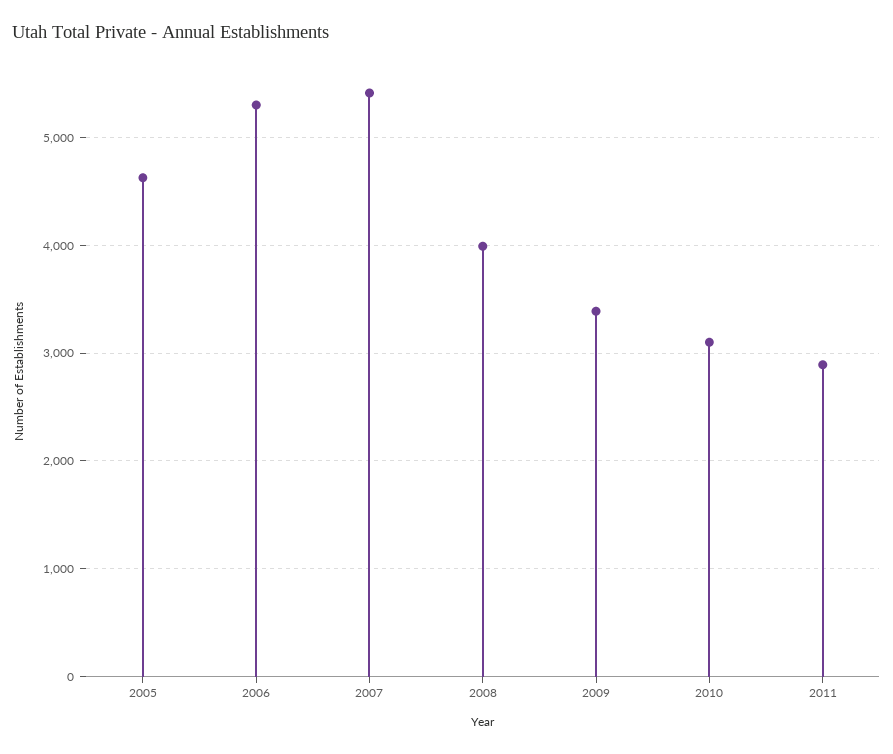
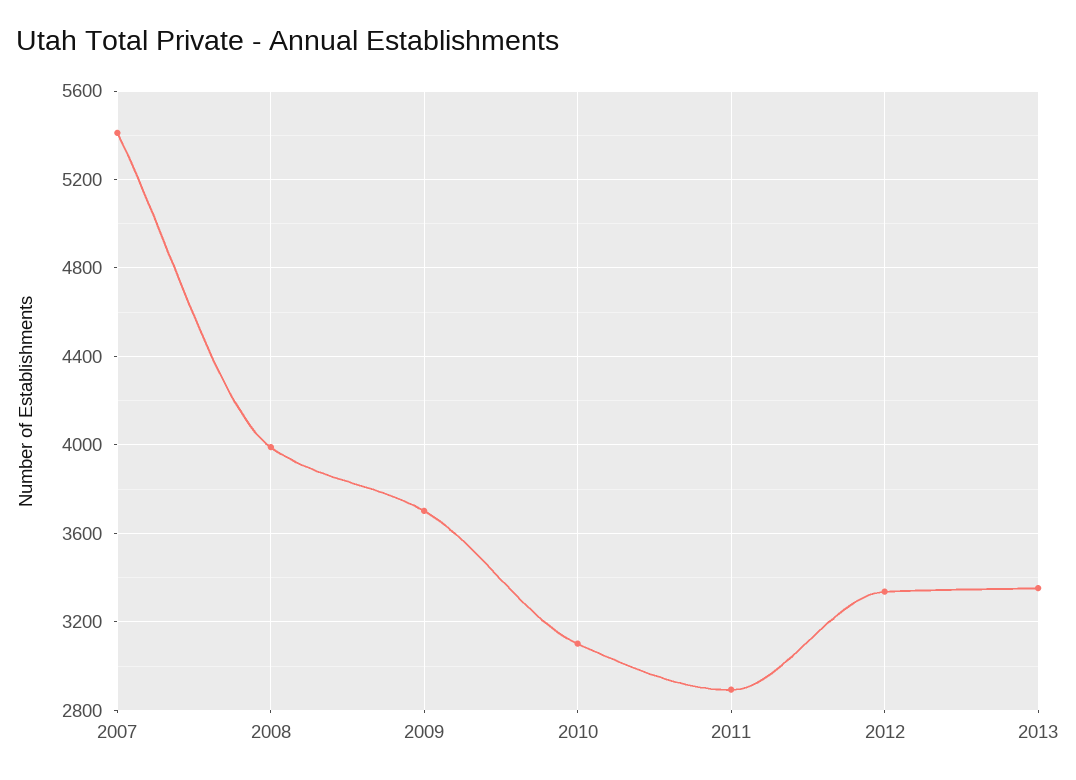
2005: 4600 -> none
2006: 5300 -> none
2009: 3400 -> 3700
2012: none -> 3350
2013: none -> 3350

